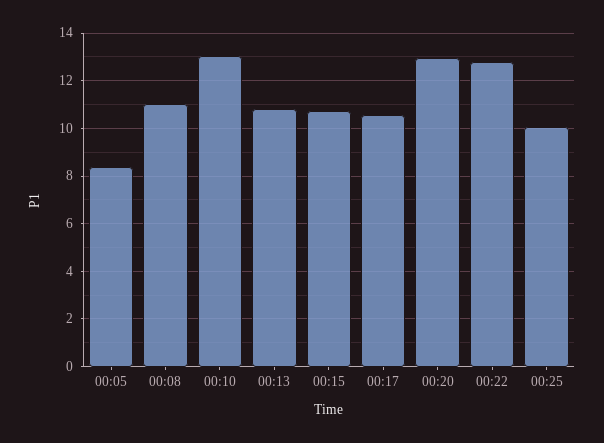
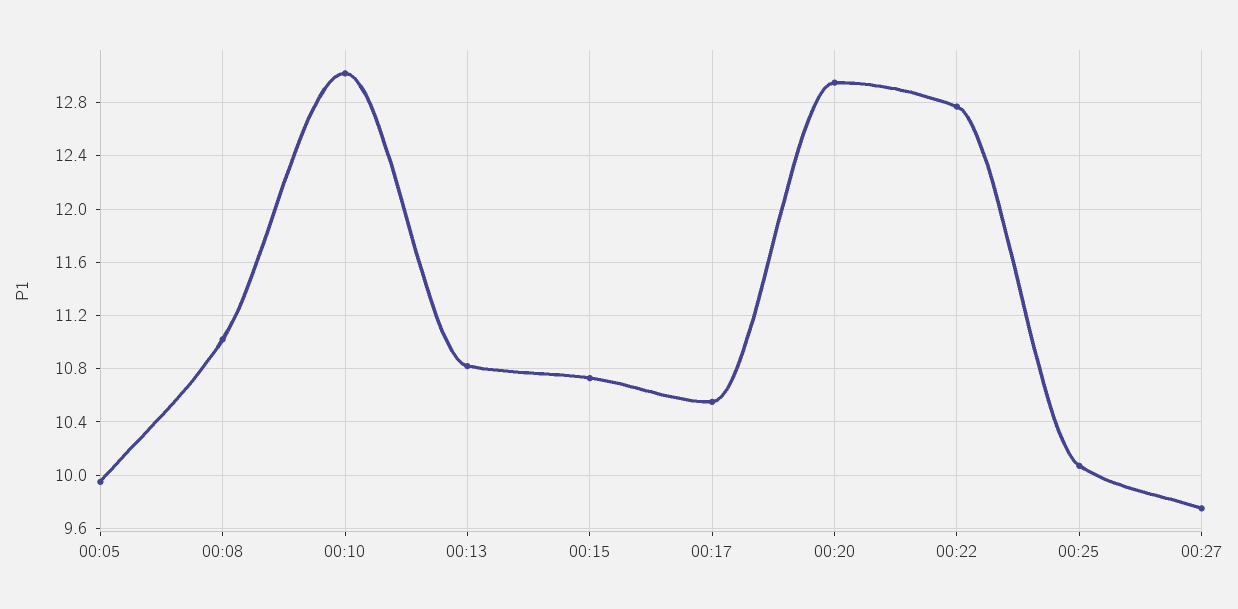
00:05: 8.5 -> 9.95
00:27: none -> 9.75

